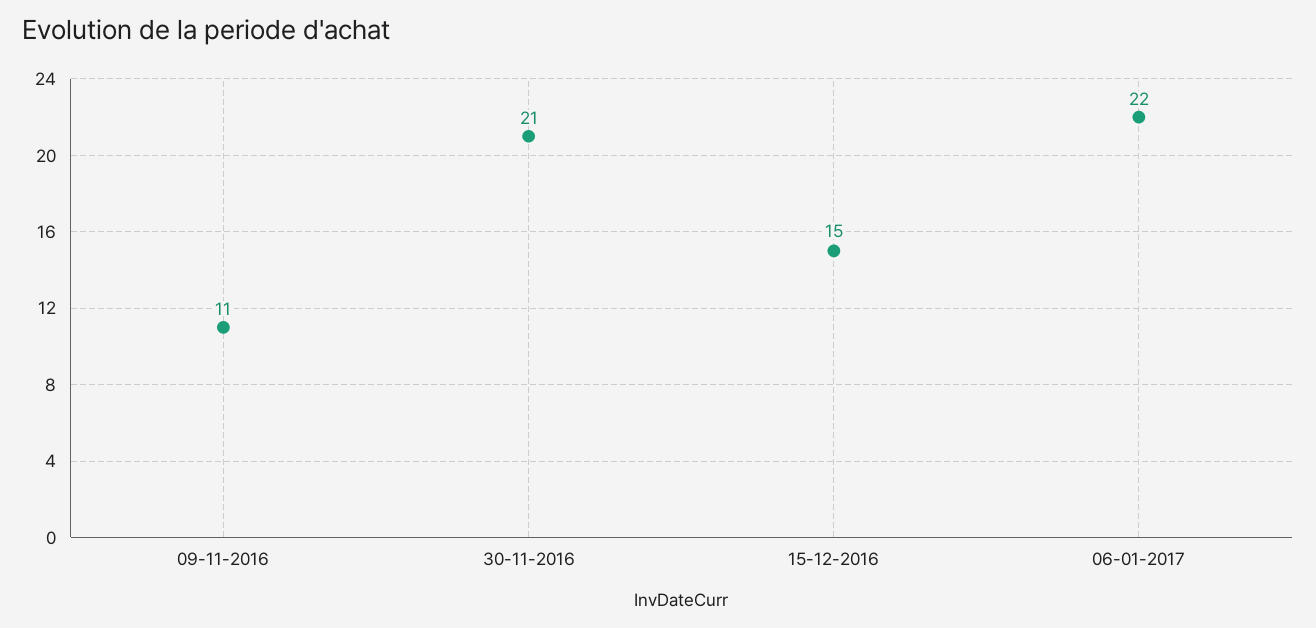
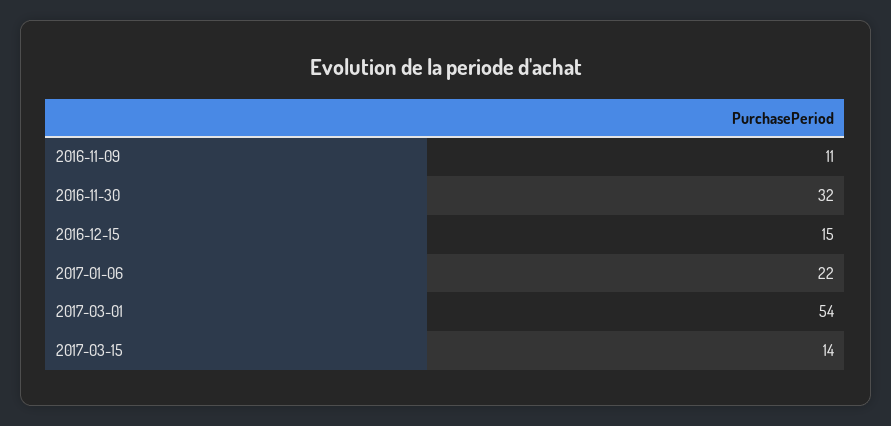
30-11-2016: 21 -> 32
2017-03-01: none -> 54
2017-03-15: none -> 14

